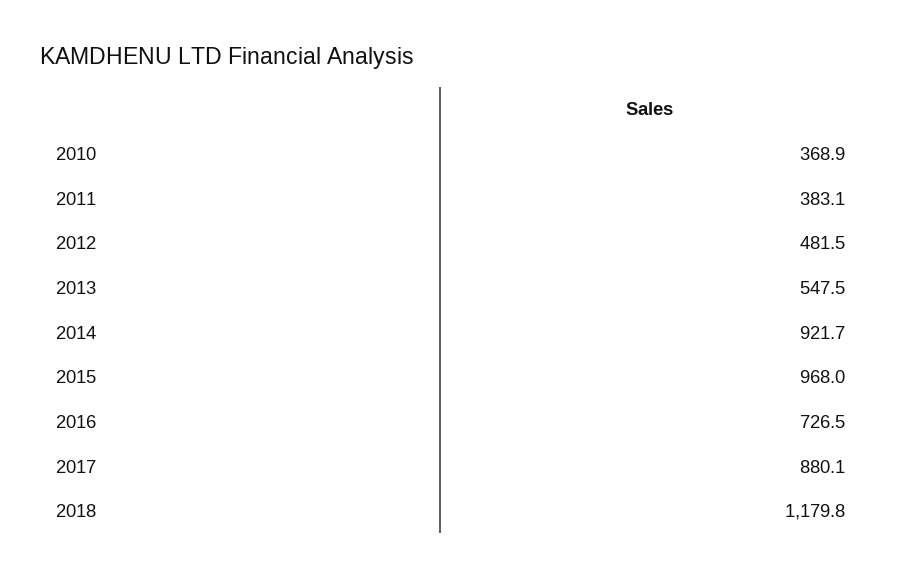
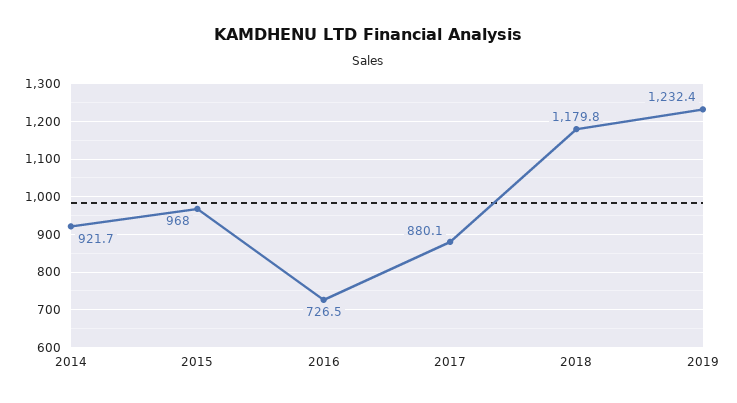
2010: 368.9 -> none
2011: 383.1 -> none
2012: 481.5 -> none
2013: 547.5 -> none
2019: none -> 1232.4

